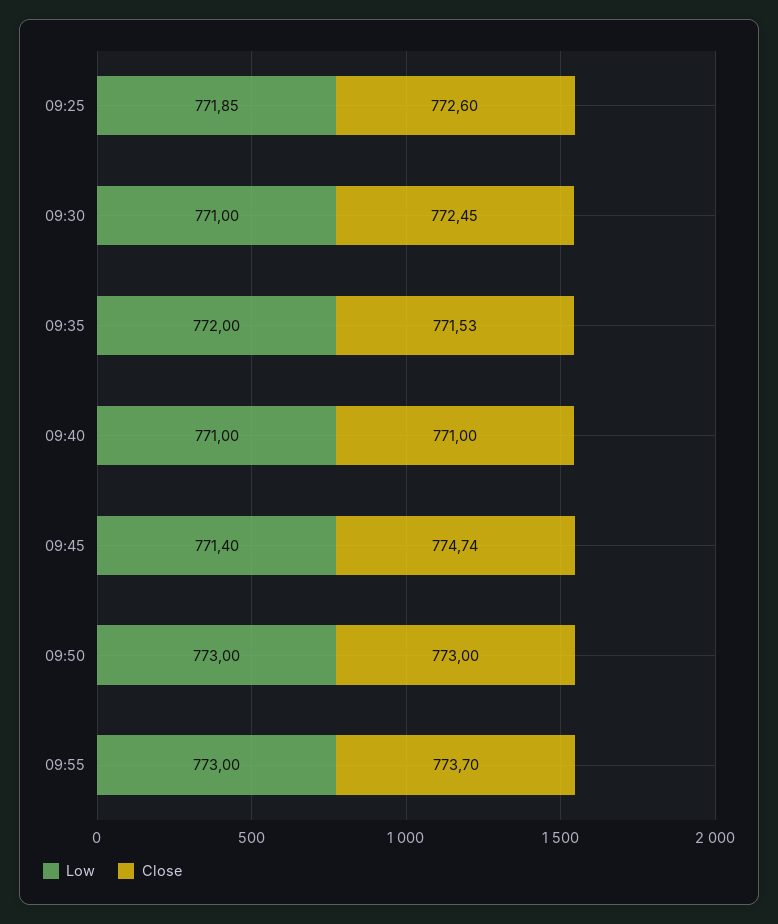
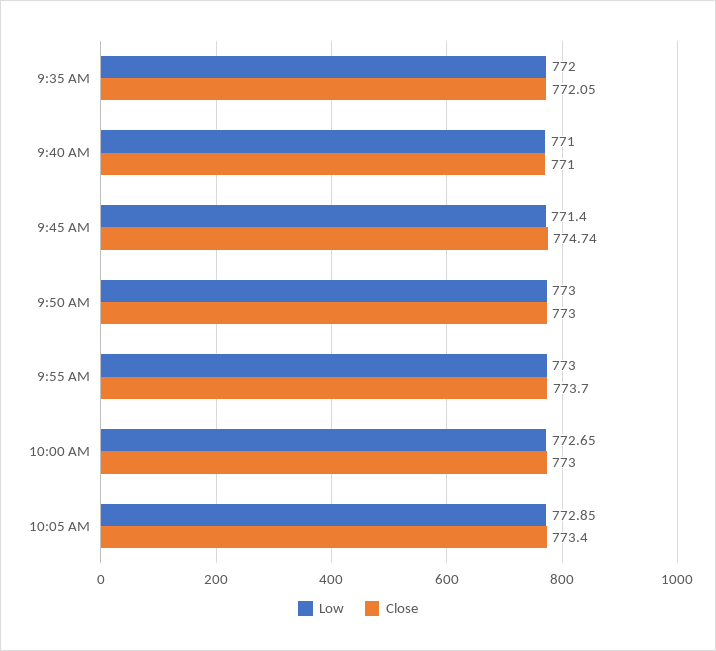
Low, 09:25: 771.85 -> none
Close, 09:25: 772.6 -> none
Low, 09:30: 771 -> none
Close, 09:30: 772.45 -> none
Close, 09:35: 771.53 -> 772.05
Low, 10:00 AM: none -> 772.65
Close, 10:00 AM: none -> 773
Low, 10:05 AM: none -> 772.85
Close, 10:05 AM: none -> 773.4

